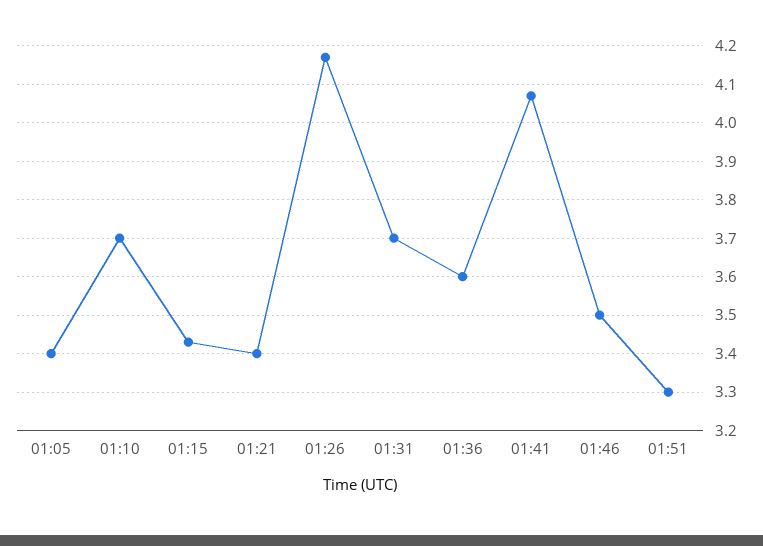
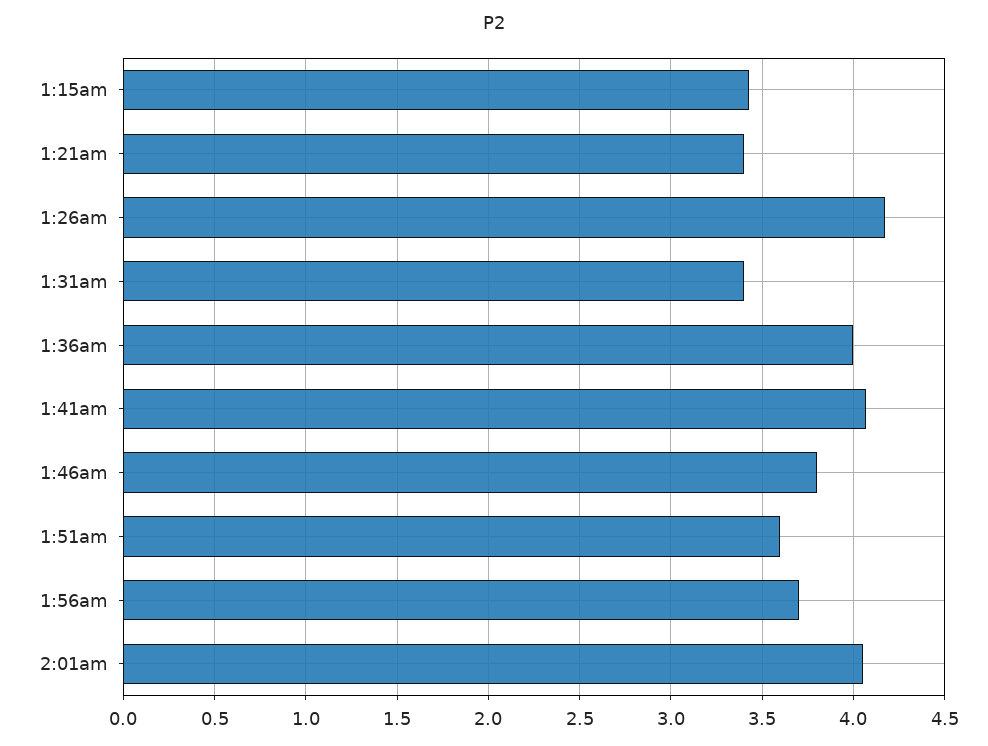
01:05: 3.4 -> none
01:10: 3.7 -> none
01:31: 3.7 -> 3.4
01:36: 3.6 -> 4
01:46: 3.5 -> 3.8
01:51: 3.3 -> 3.6
1:56am: none -> 3.7
2:01am: none -> 4.05

